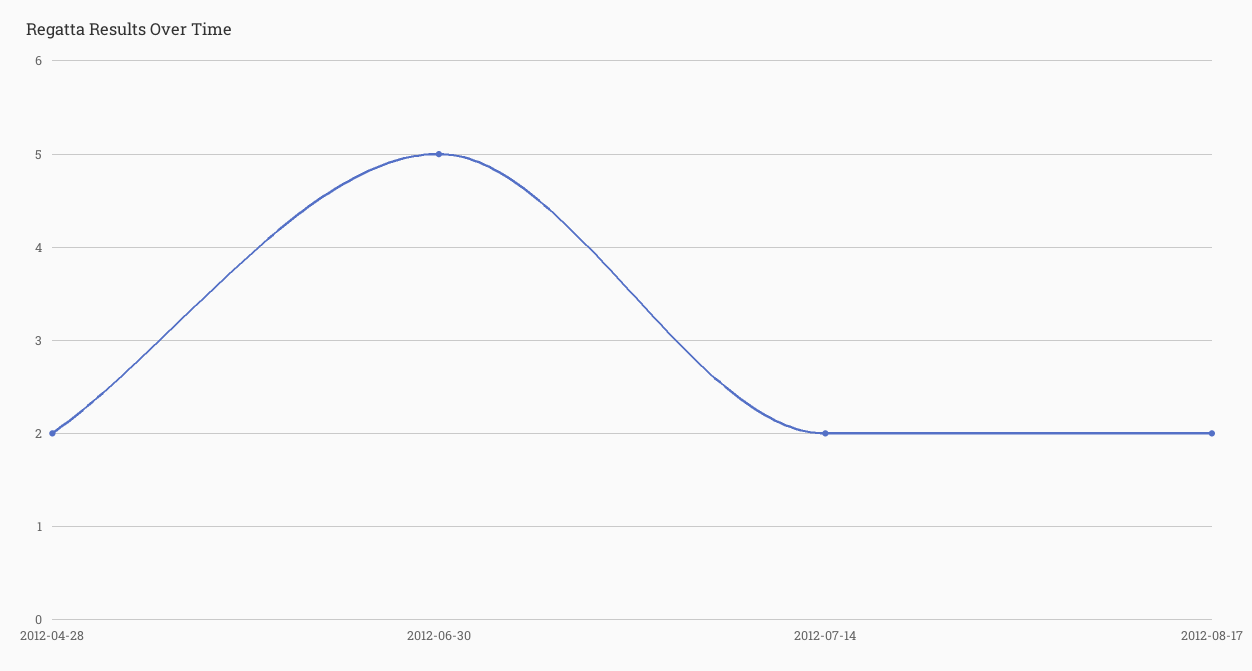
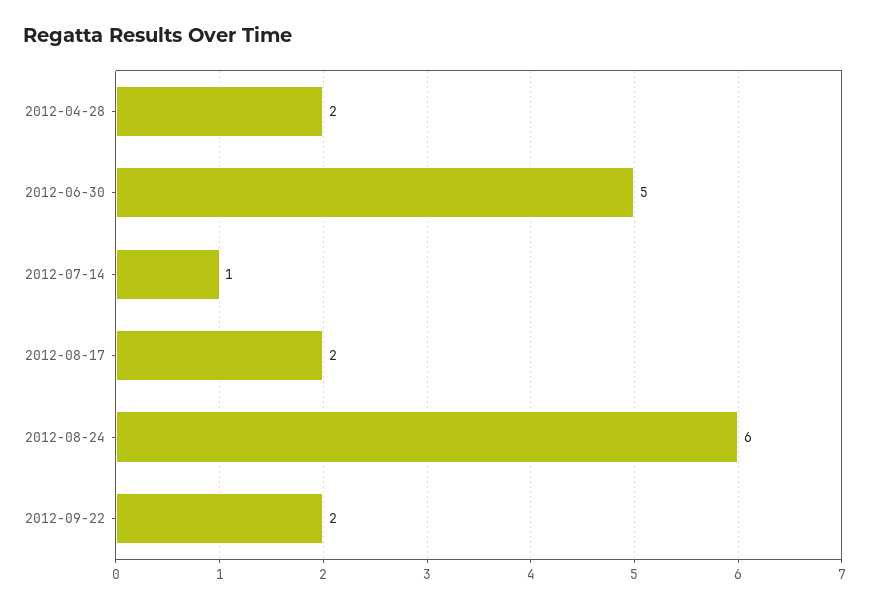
2012-07-14: 2 -> 1
2012-08-24: none -> 6
2012-09-22: none -> 2

